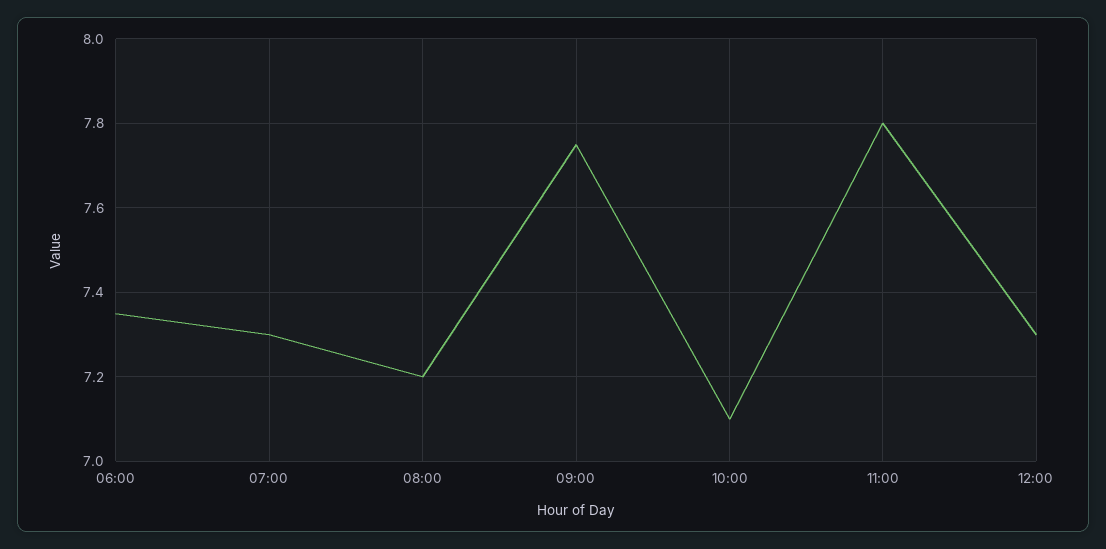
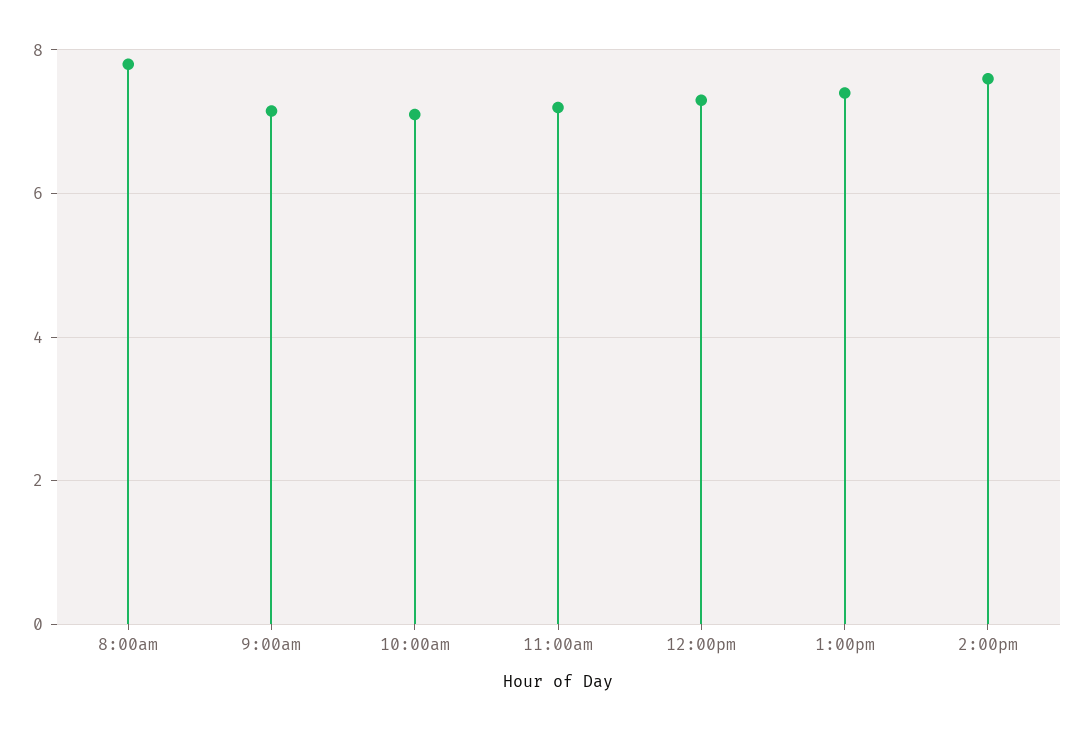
06:00: 7.35 -> none
07:00: 7.3 -> none
08:00: 7.2 -> 7.8
09:00: 7.75 -> 7.2
11:00: 7.8 -> 7.2
1:00pm: none -> 7.4
2:00pm: none -> 7.6

